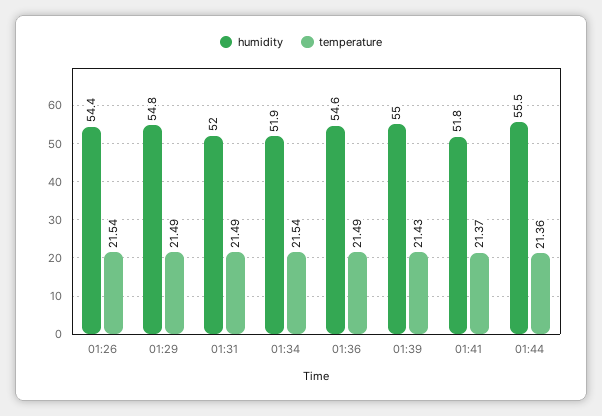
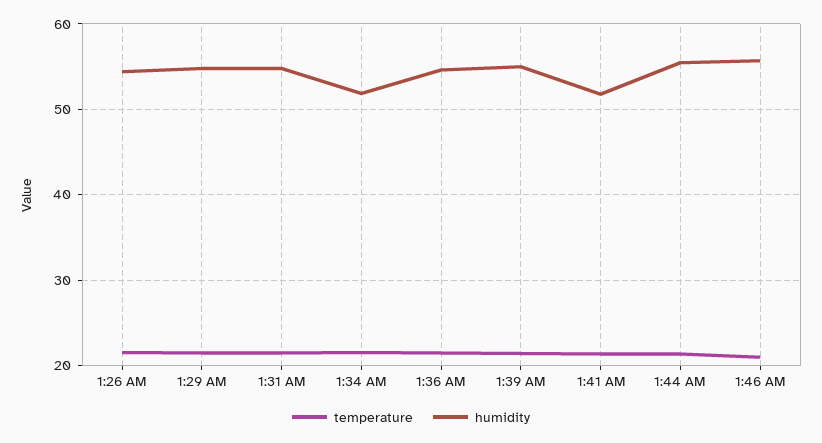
humidity, 01:31: 52 -> 55
temperature, 1:46 AM: none -> 21
humidity, 1:46 AM: none -> 56

